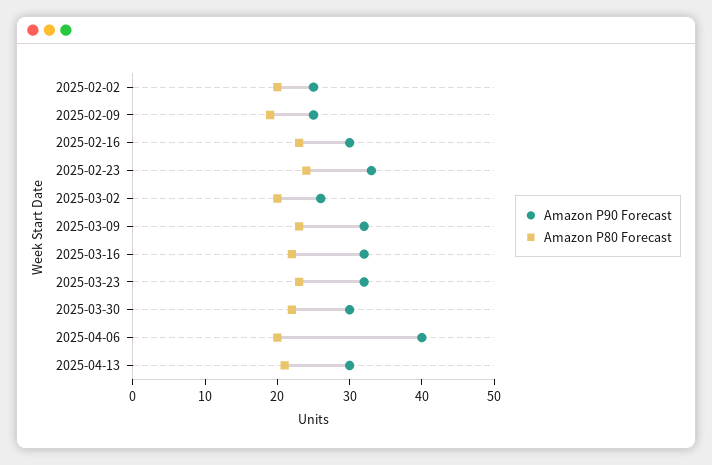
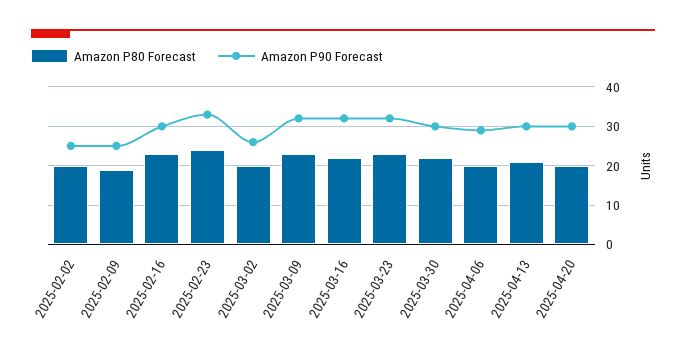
Amazon P90 Forecast, 2025-04-06: 40 -> 30
Amazon P80 Forecast, 2025-04-20: none -> 20
Amazon P90 Forecast, 2025-04-20: none -> 30

